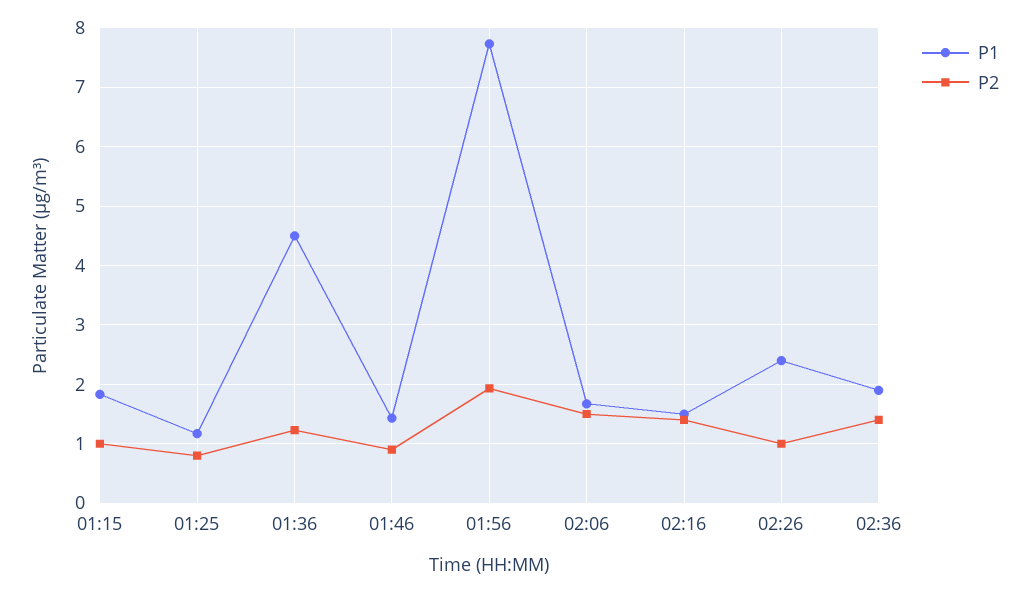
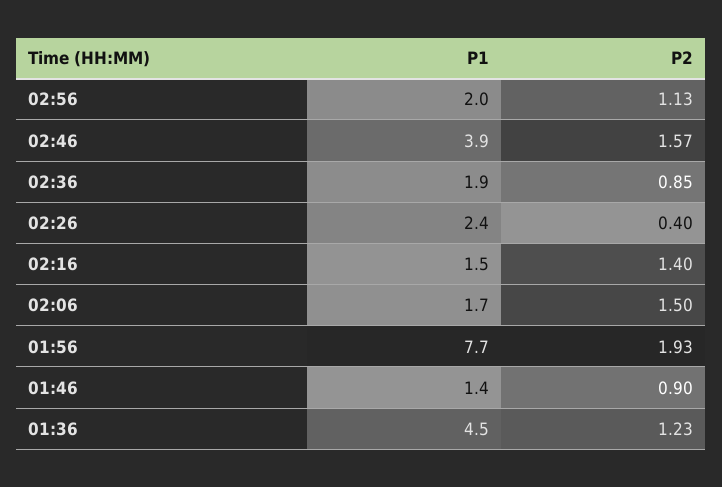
P1, 01:15: 1.8 -> none
P2, 01:15: 1 -> none
P1, 01:25: 1.2 -> none
P2, 01:25: 0.8 -> none
P2, 02:26: 1 -> 0.4
P2, 02:36: 1.4 -> 0.85
P1, 02:56: none -> 2
P2, 02:56: none -> 1.13
P1, 02:46: none -> 3.9
P2, 02:46: none -> 1.57

